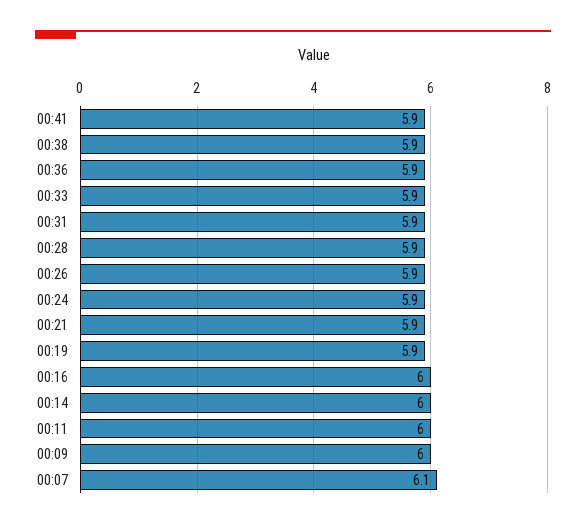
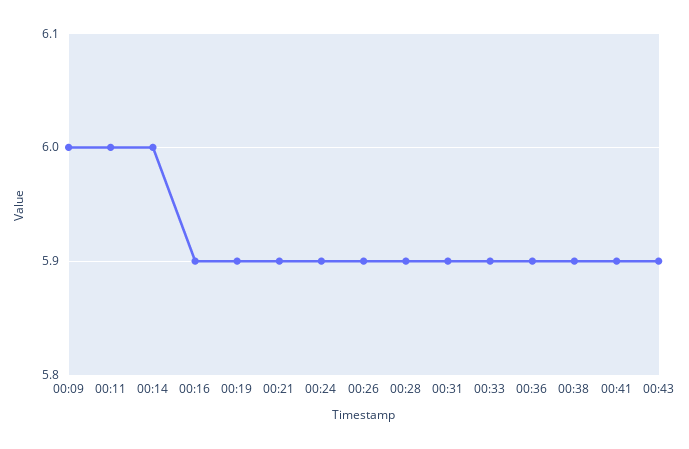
00:16: 6 -> 5.9
00:07: 6.1 -> none
00:43: none -> 5.9

